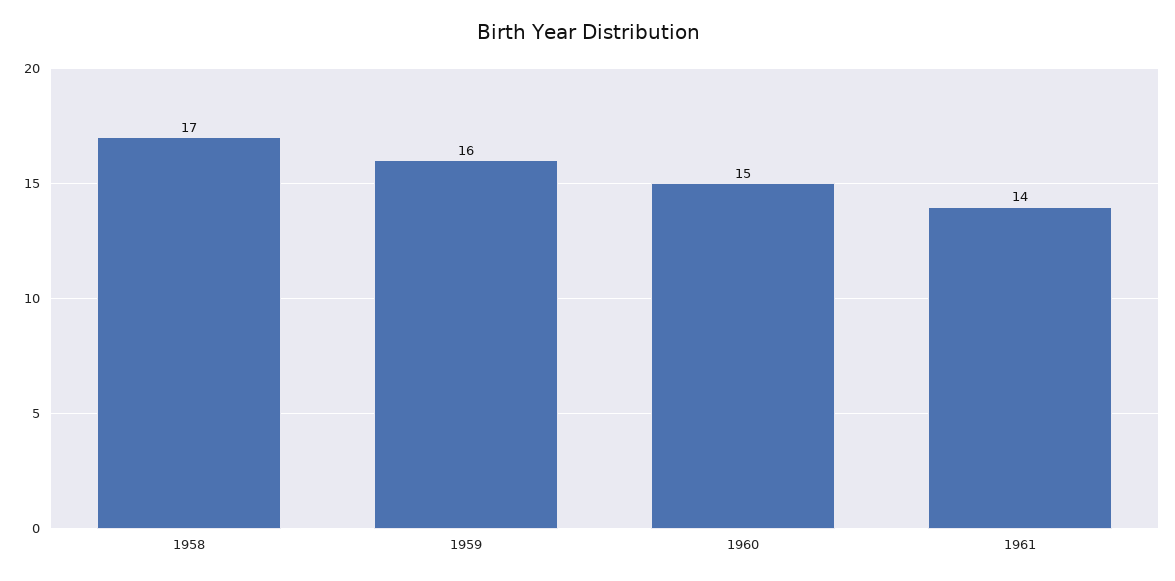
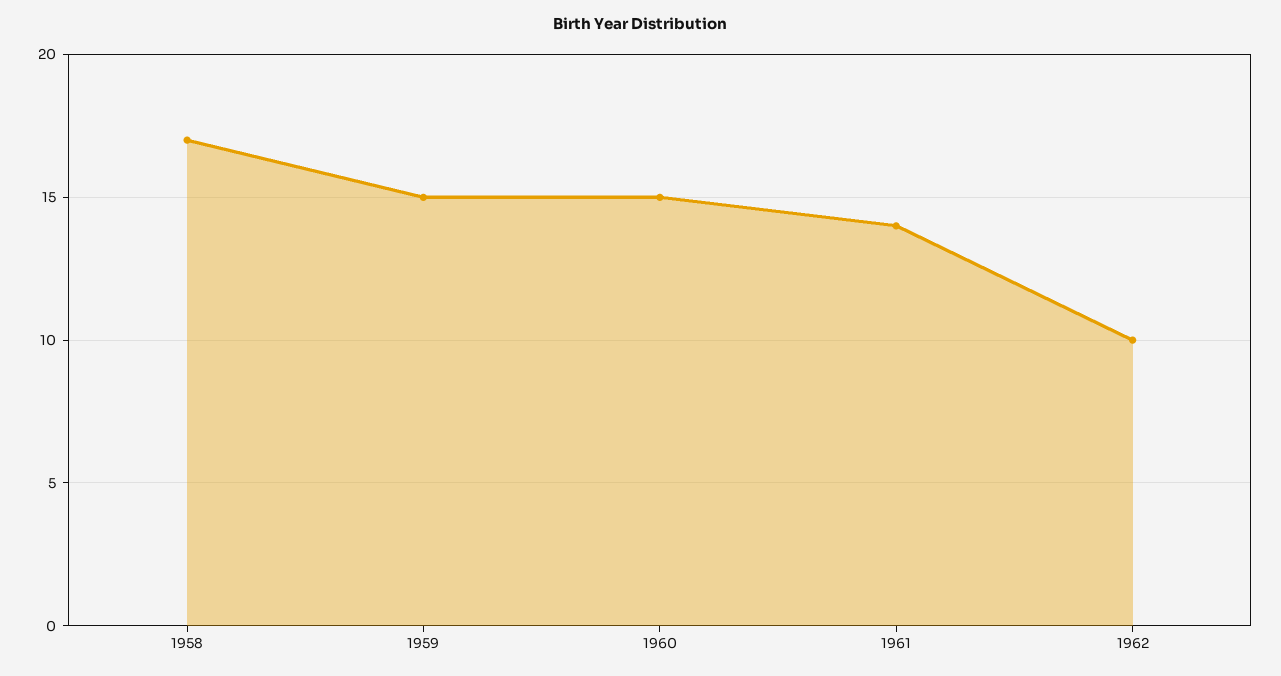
1959: 16 -> 15
1962: none -> 10

